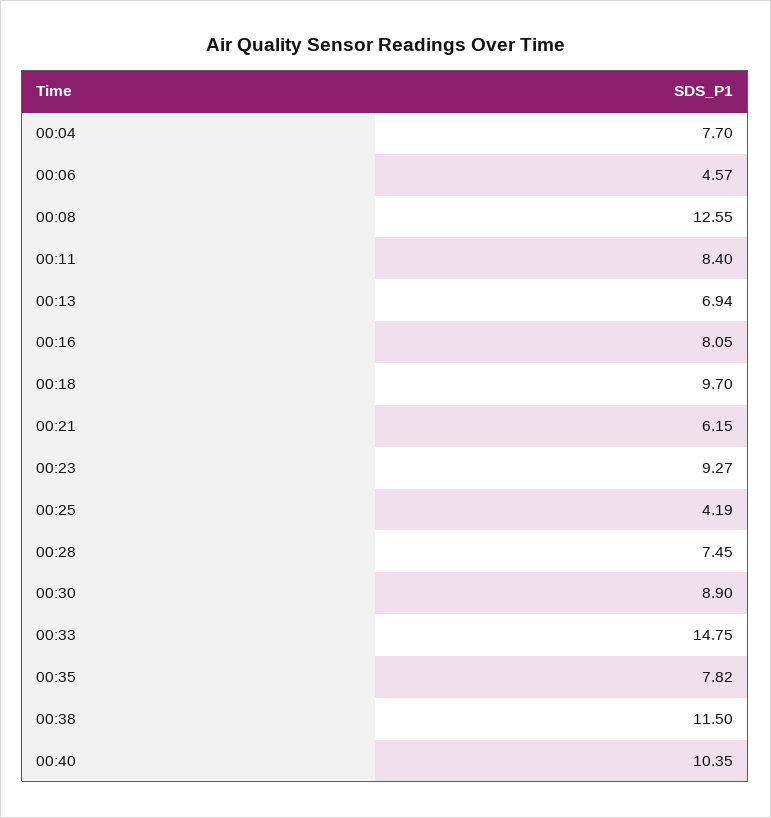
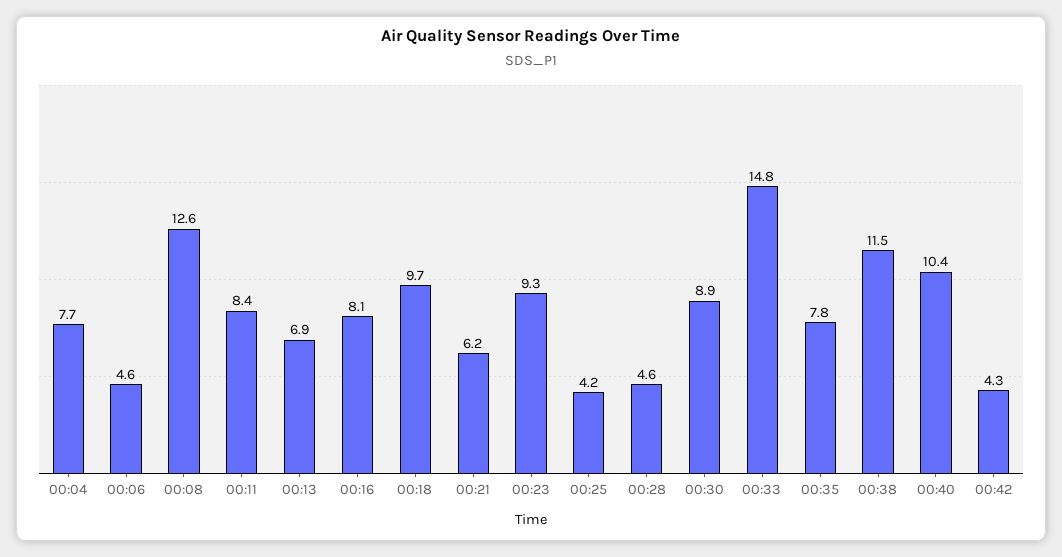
00:28: 7.45 -> 4.6
00:42: none -> 4.3

